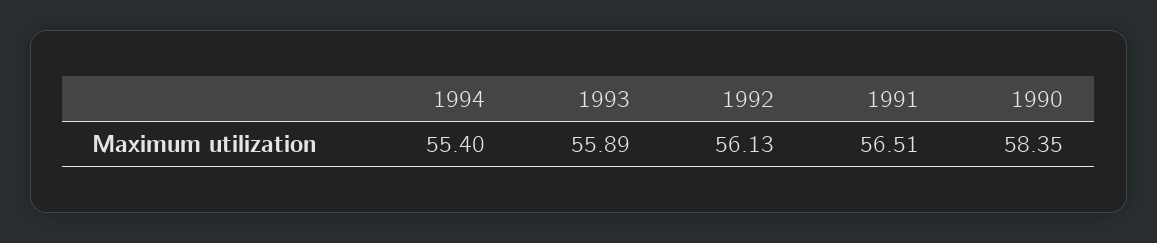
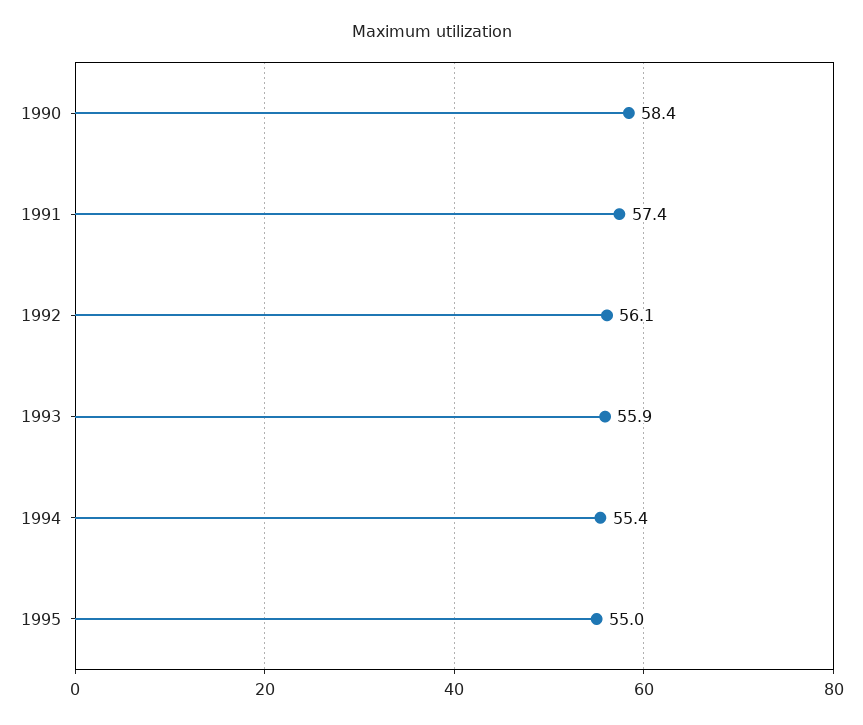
1991: 56.51 -> 57.4
1995: none -> 55

